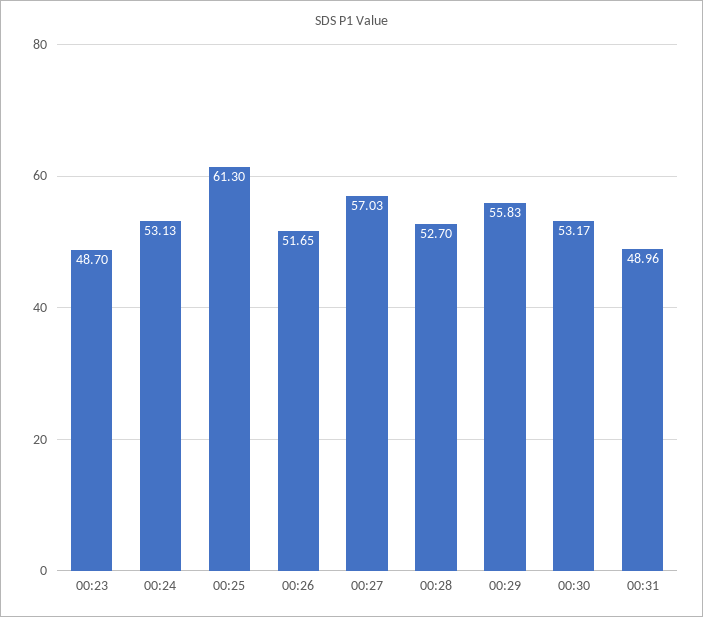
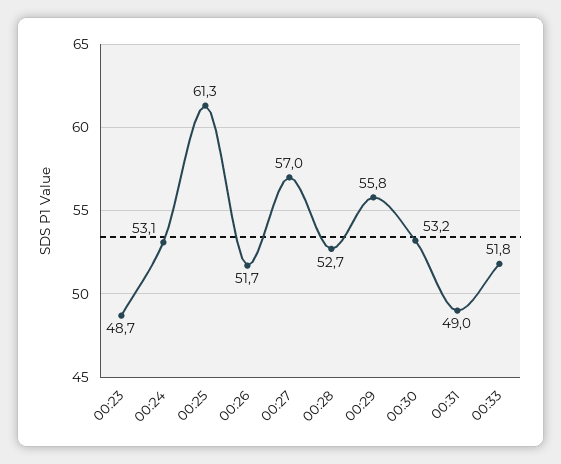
00:33: none -> 51.8

